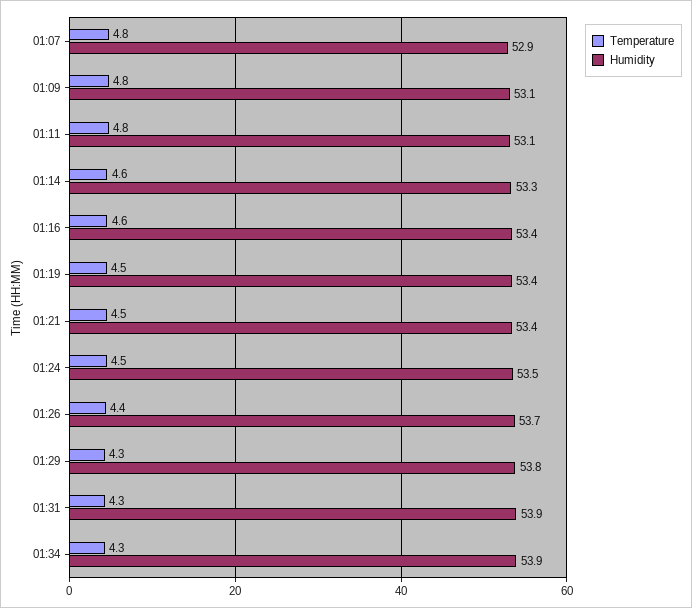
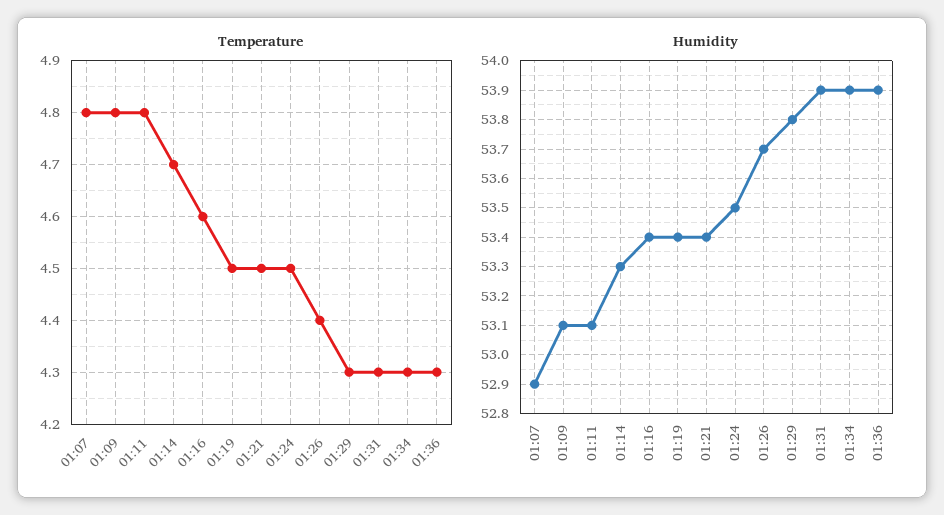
Temperature, 01:14: 4.6 -> 4.7
Temperature, 01:36: none -> 4.3
Humidity, 01:36: none -> 53.9

